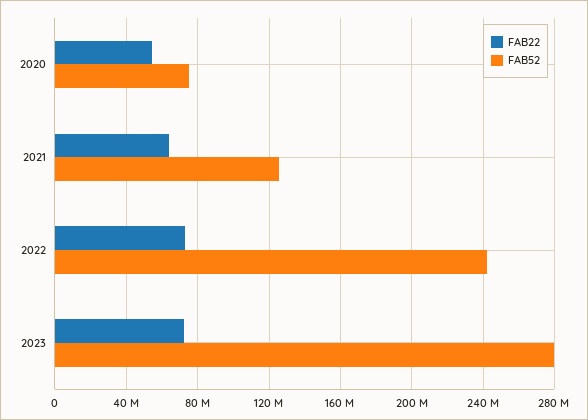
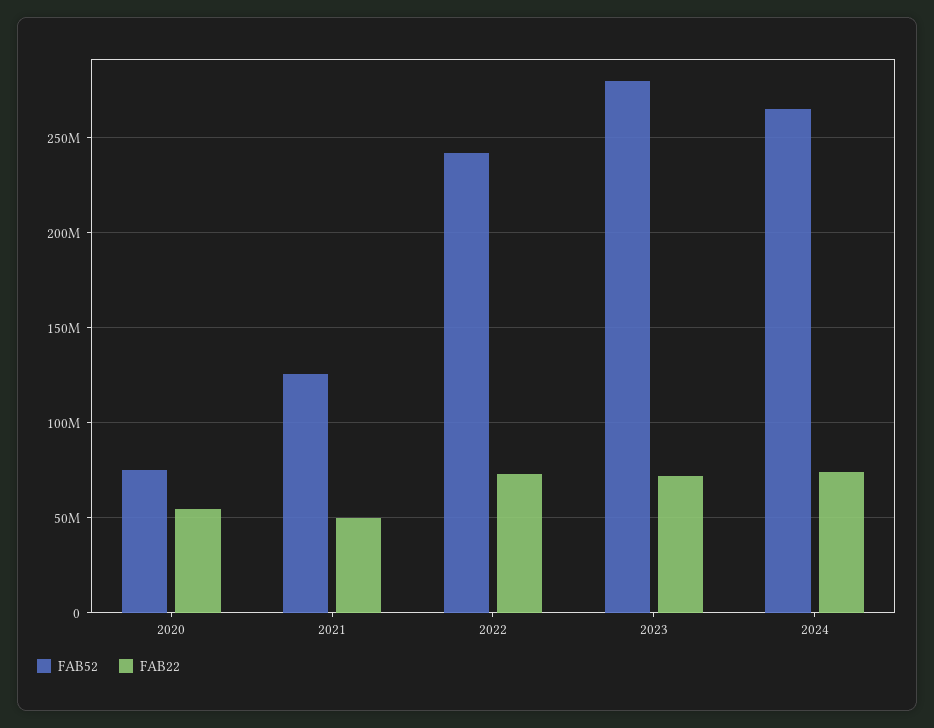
FAB22, 2021: 65000000 -> 50000000
FAB52, 2024: none -> 265000000
FAB22, 2024: none -> 75000000

